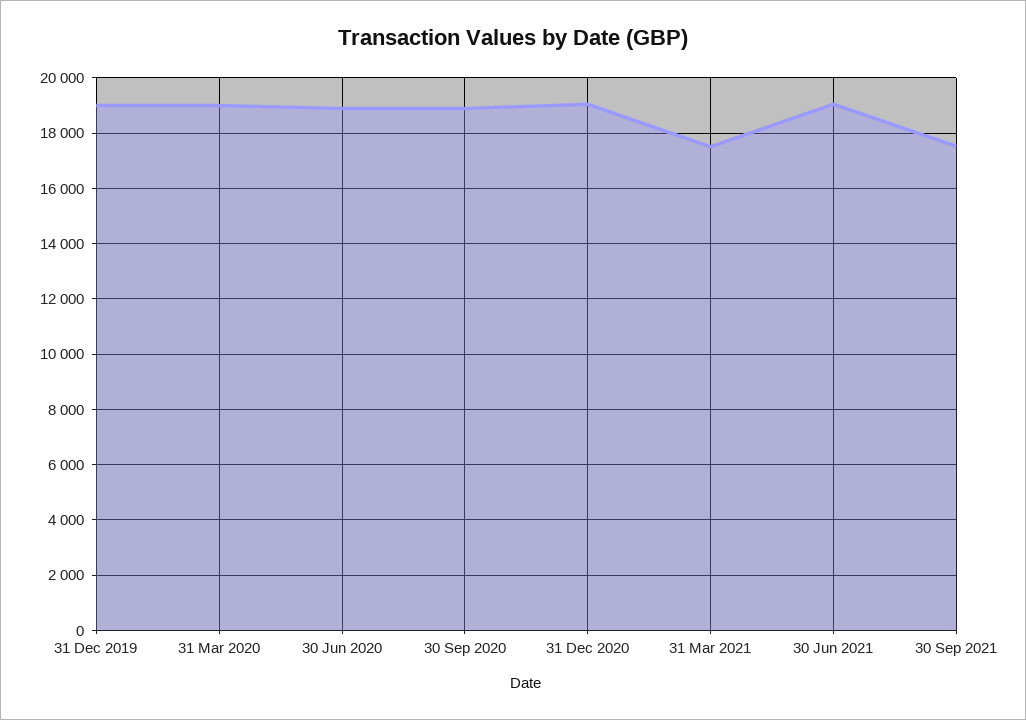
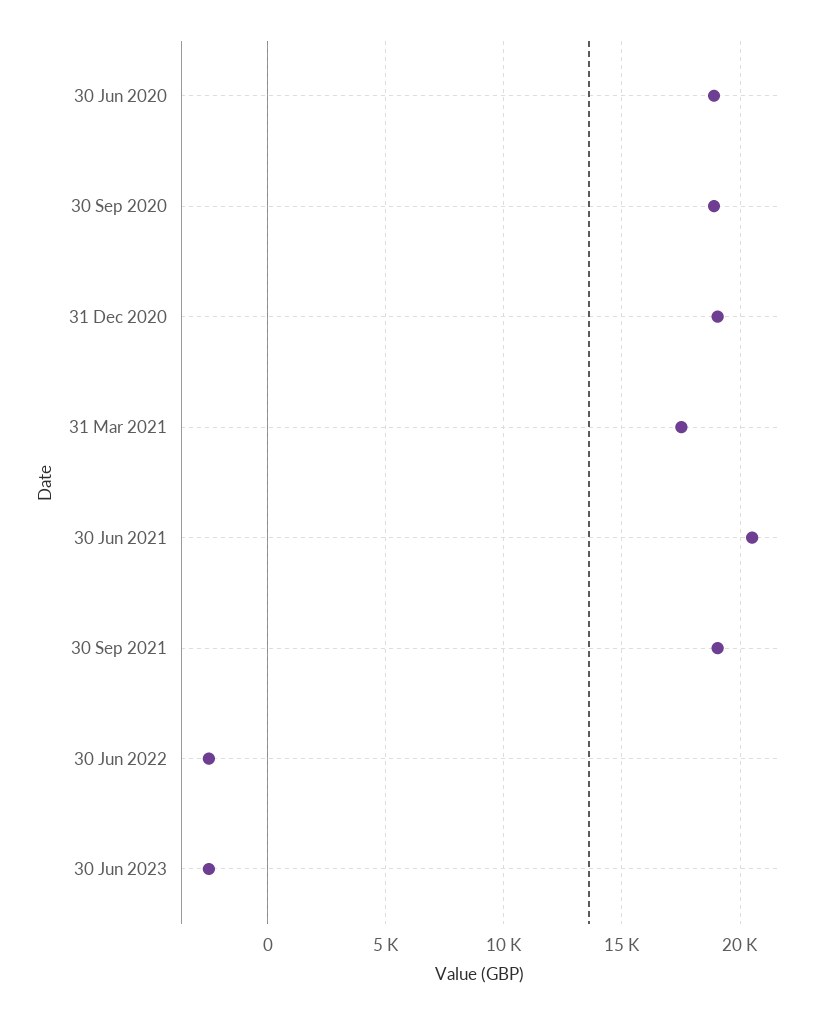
31 Dec 2019: 19000 -> none
31 Mar 2020: 19000 -> none
30 Jun 2021: 19000 -> 20500
30 Sep 2021: 17500 -> 19000
30 Jun 2022: none -> -2500
30 Jun 2023: none -> -2500

